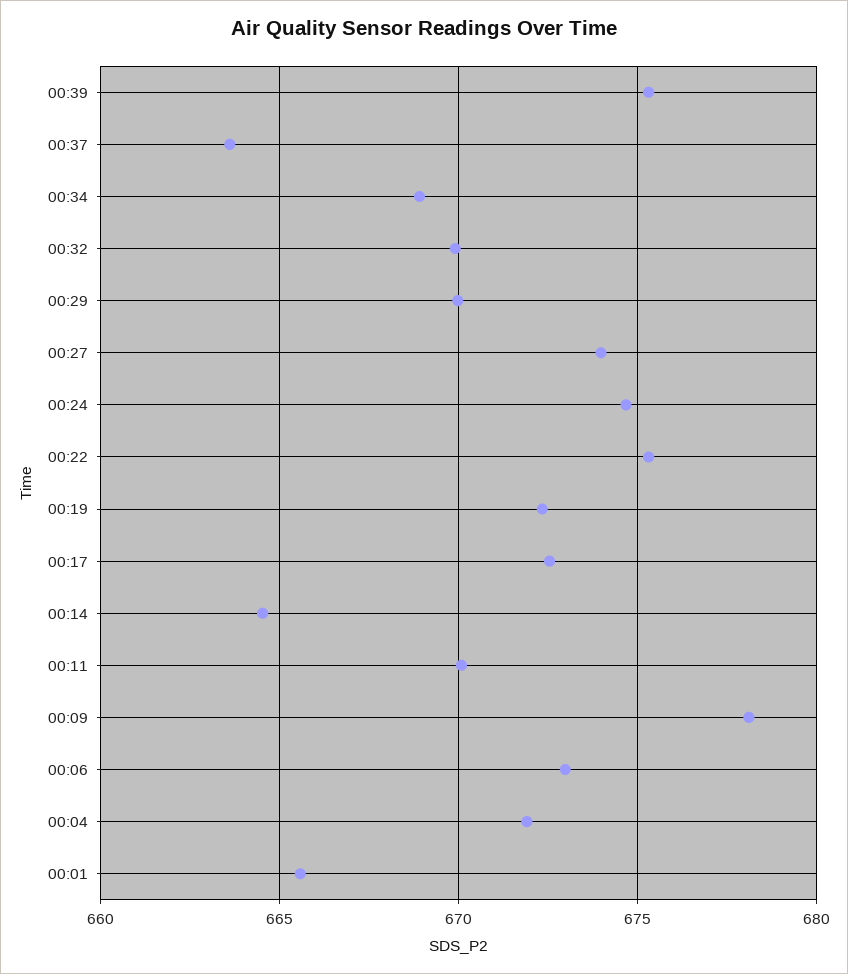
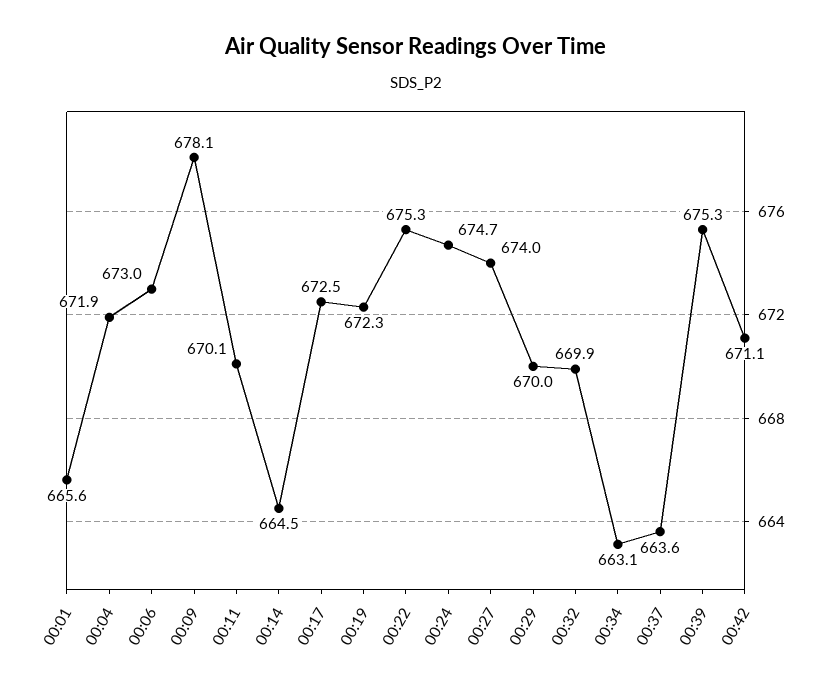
00:34: 669 -> 663.1
00:42: none -> 671.1

